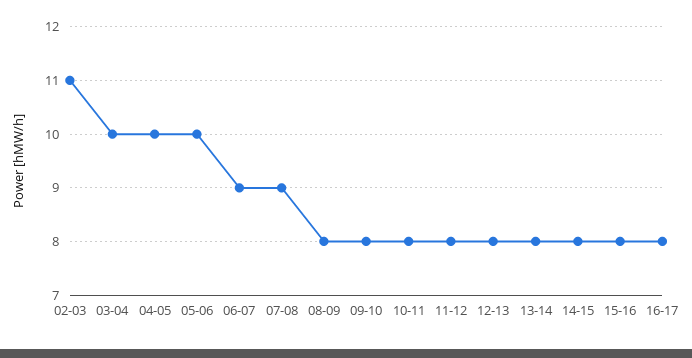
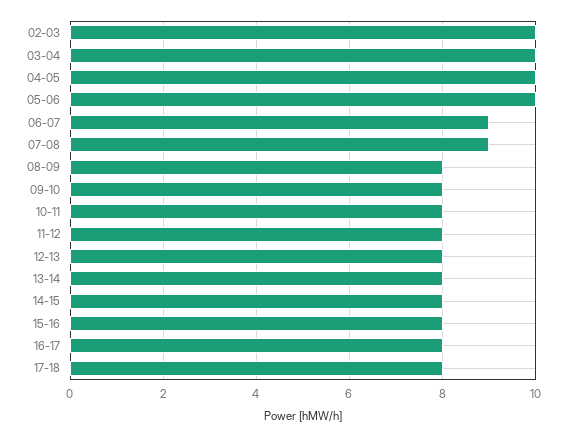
02-03: 11 -> 10
17-18: none -> 8

